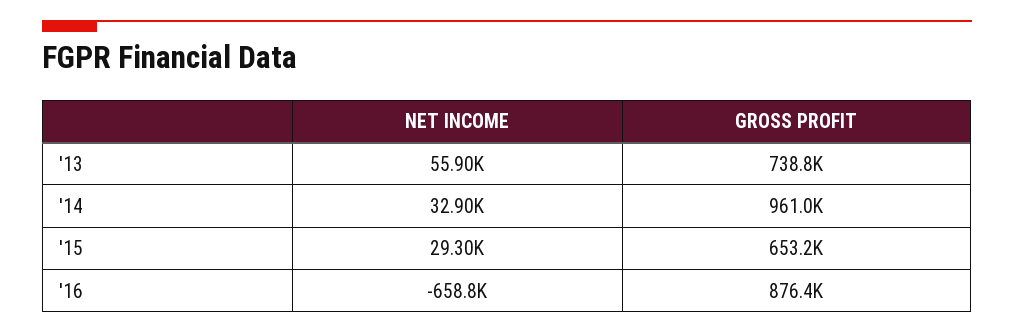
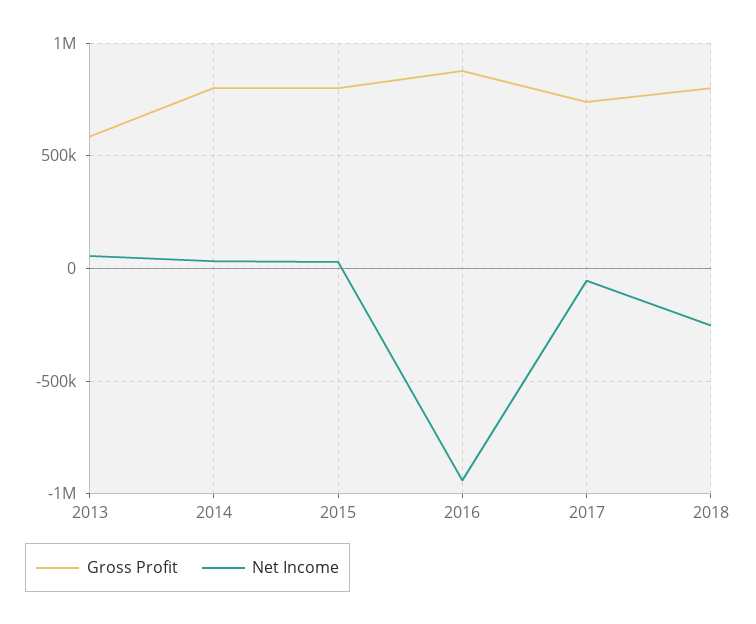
GROSS PROFIT, '13: 738800 -> 600000
GROSS PROFIT, '14: 961000 -> 800000
GROSS PROFIT, '15: 653200 -> 800000
NET INCOME, '16: -658800 -> -950000
GROSS PROFIT, 2017: none -> 750000
NET INCOME, 2017: none -> -50000
GROSS PROFIT, 2018: none -> 800000
NET INCOME, 2018: none -> -250000

